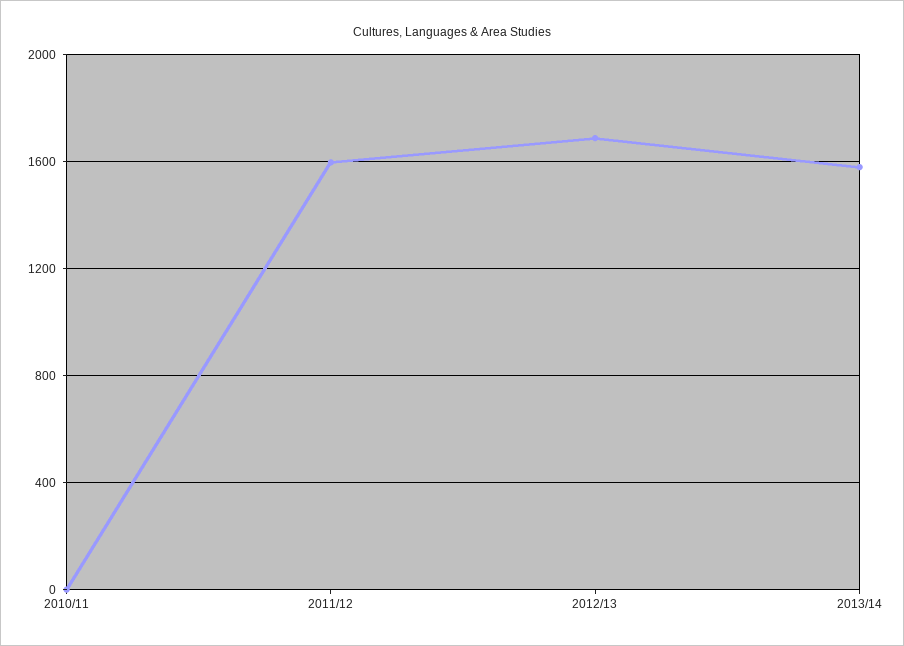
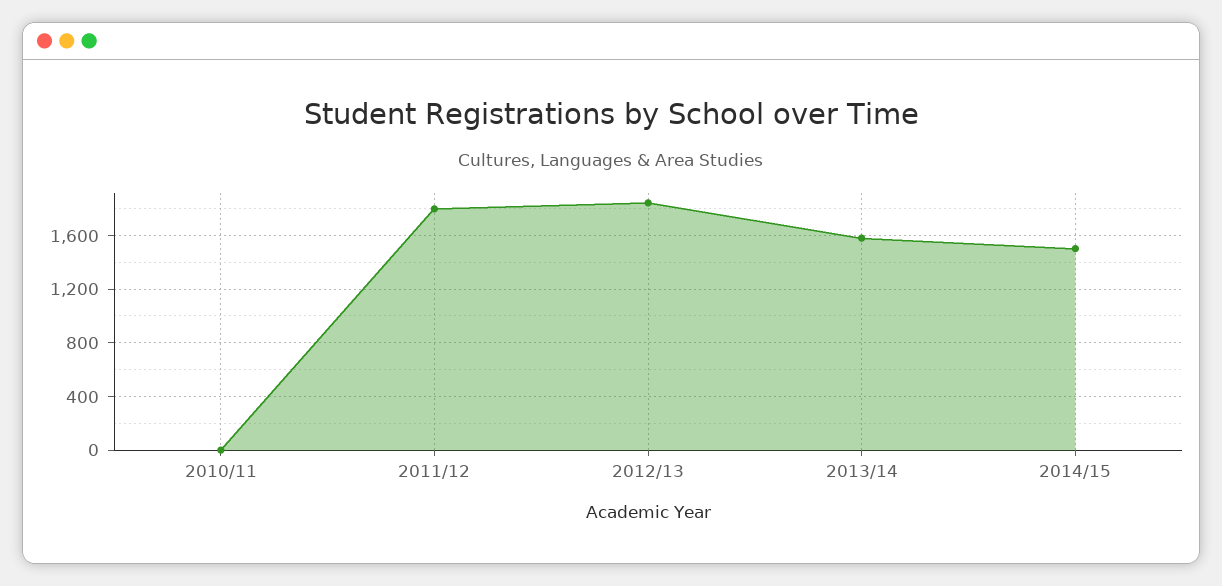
2011/12: 1600 -> 1800
2012/13: 1700 -> 1850
2014/15: none -> 1500

